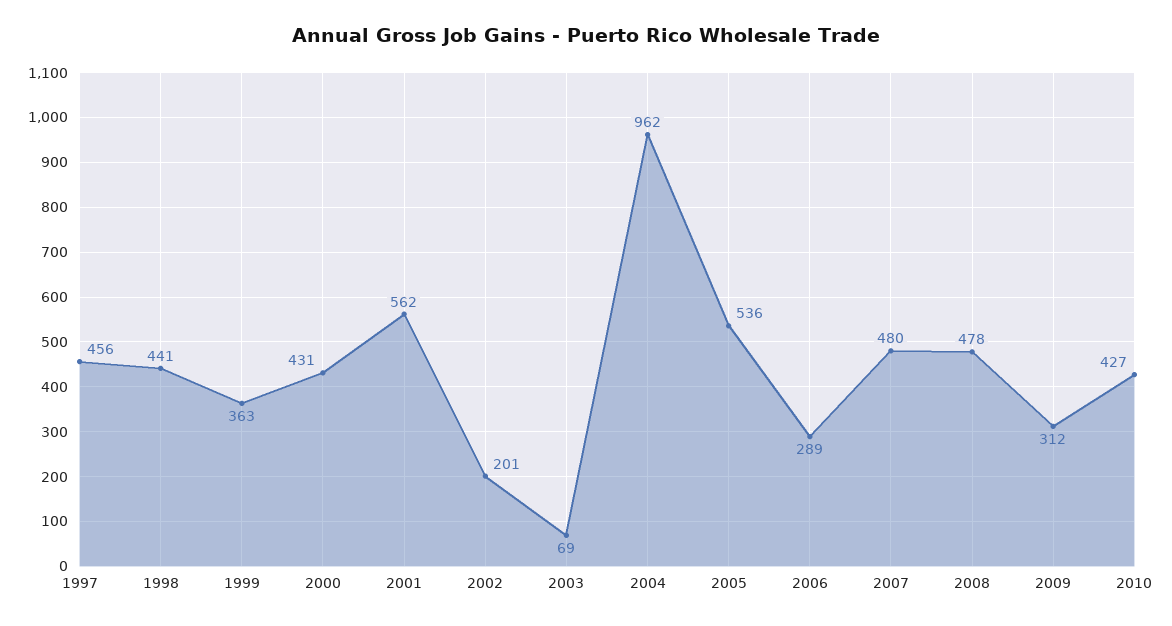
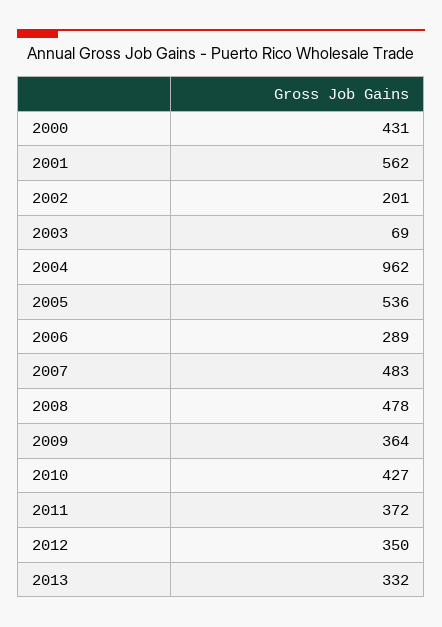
1997: 456 -> none
1998: 441 -> none
1999: 363 -> none
2007: 480 -> 483
2009: 312 -> 364
2011: none -> 372
2012: none -> 350
2013: none -> 332

